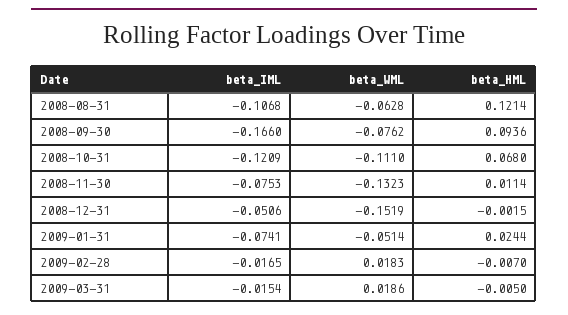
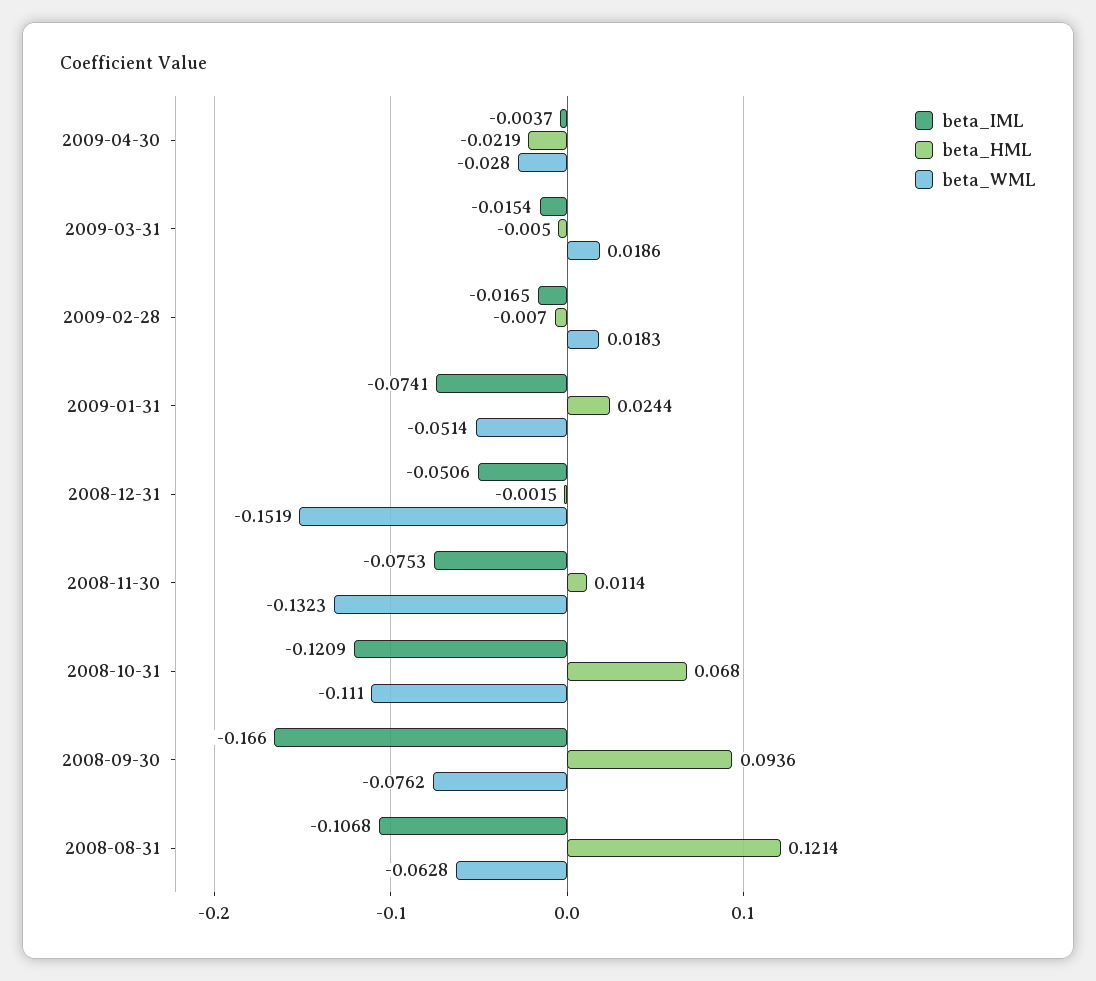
beta_IML, 2009-04-30: none -> -0.0037
beta_HML, 2009-04-30: none -> -0.0219
beta_WML, 2009-04-30: none -> -0.028

